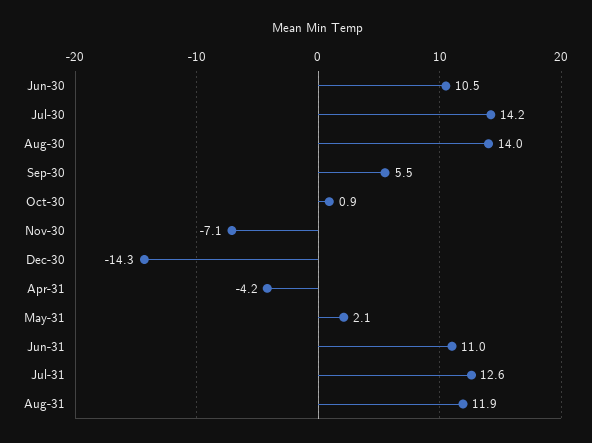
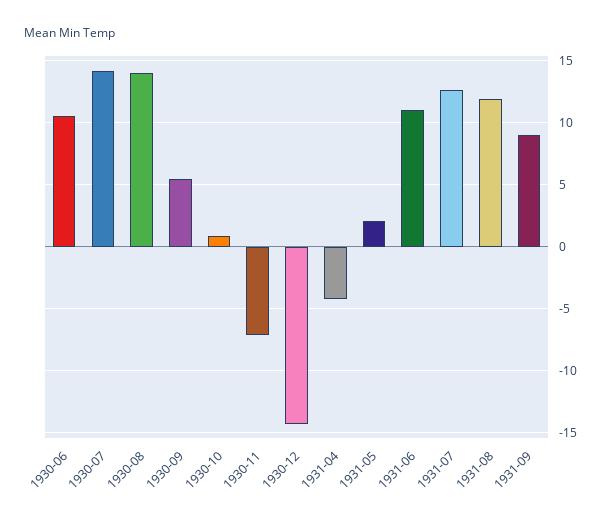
1931-09: none -> 9

